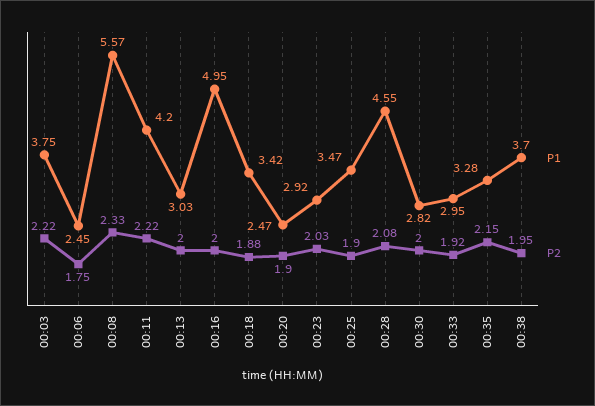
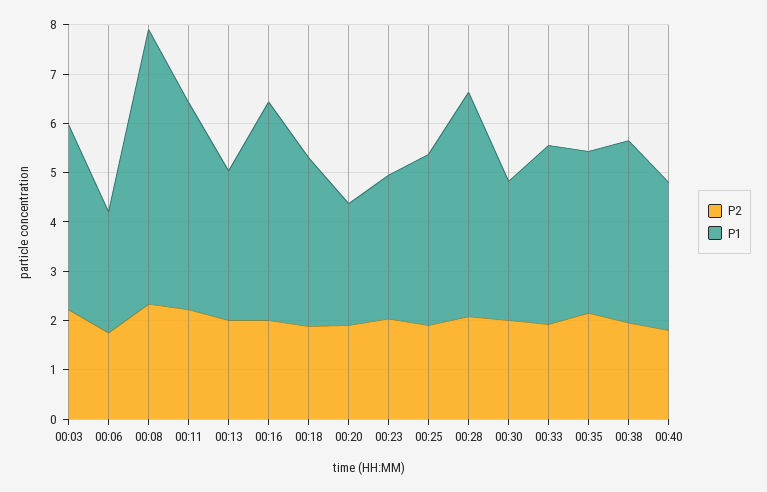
P1, 00:16: 4.95 -> 4.4
P1, 00:33: 2.95 -> 3.6
P2, 00:40: none -> 1.8
P1, 00:40: none -> 3

